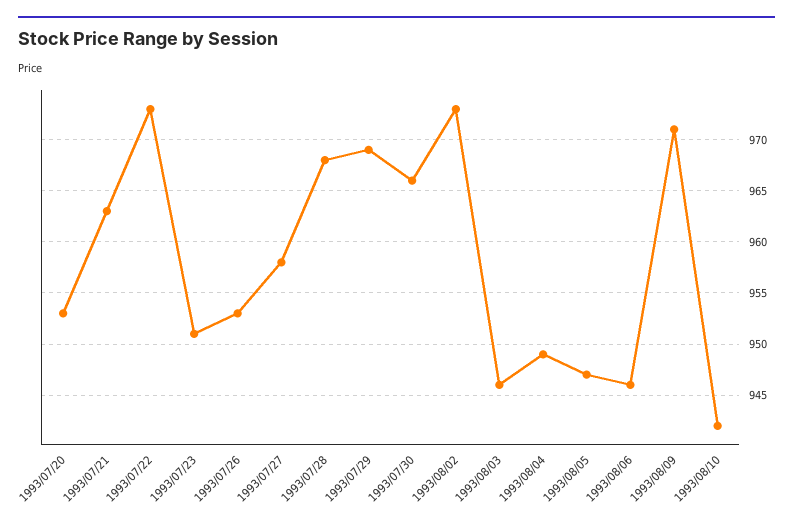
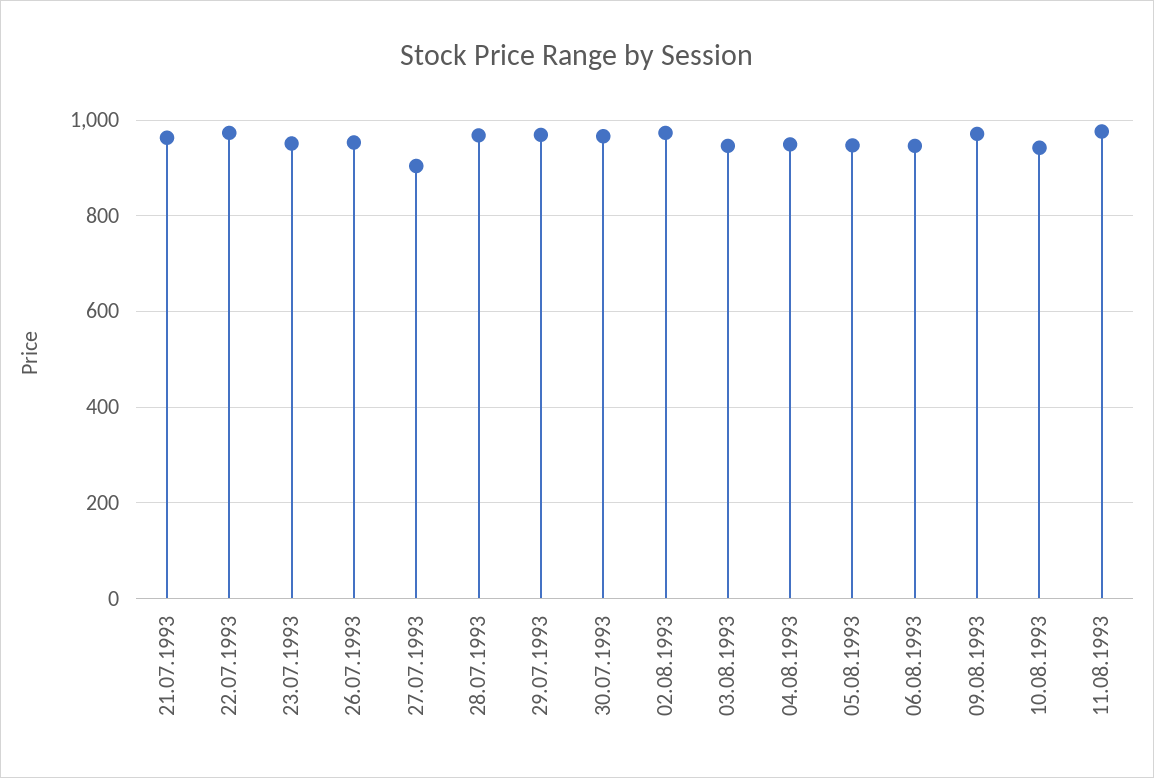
1993/07/20: 953 -> none
1993/07/27: 958 -> 900
11.08.1993: none -> 980

